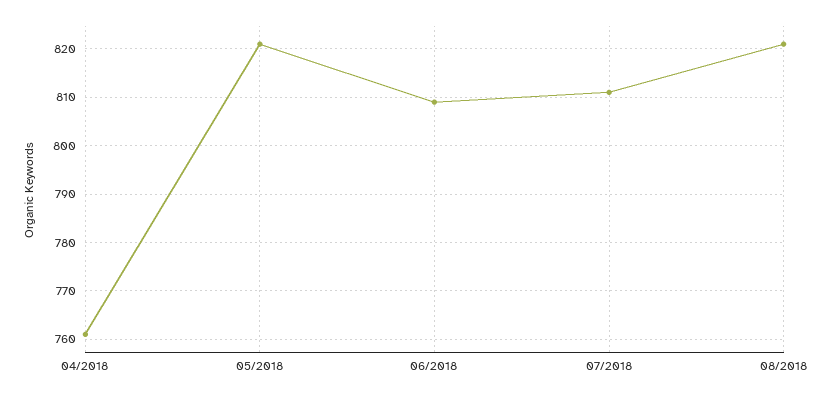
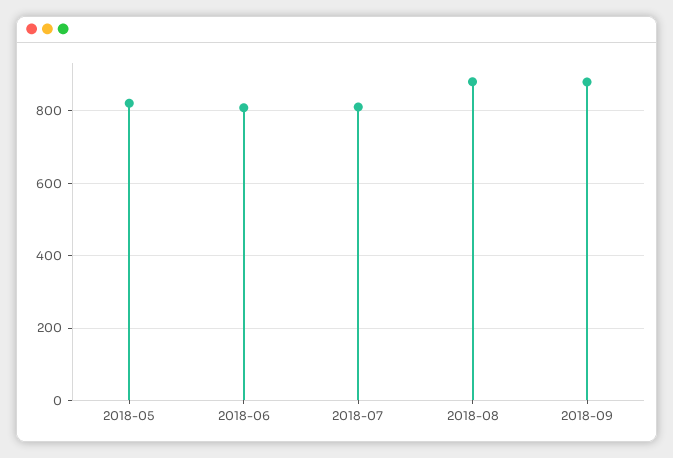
04/2018: 760 -> none
08/2018: 820 -> 880
2018-09: none -> 880

